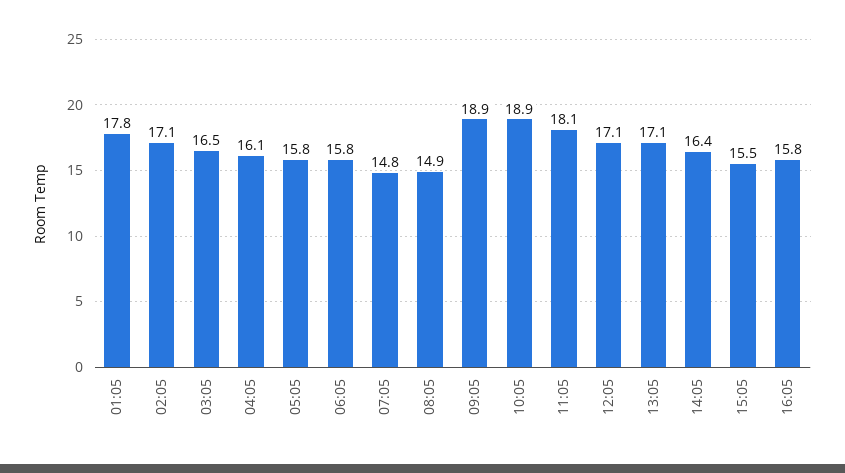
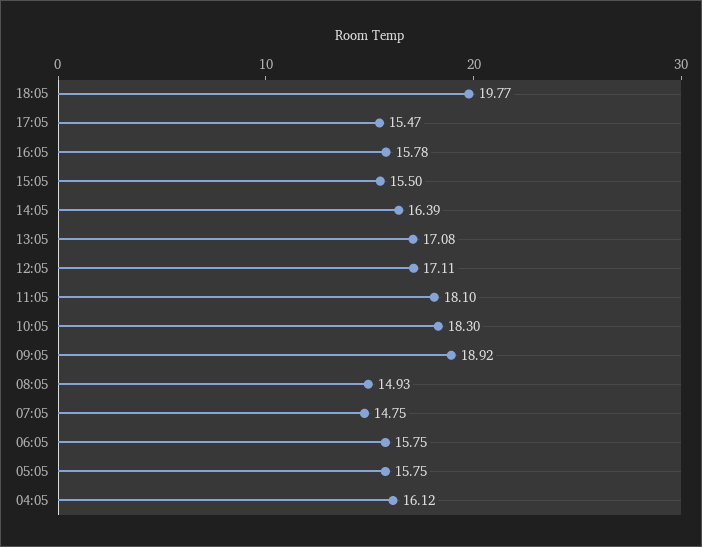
01:05: 17.8 -> none
02:05: 17.1 -> none
03:05: 16.5 -> none
10:05: 18.9 -> 18.3
18:05: none -> 19.77
17:05: none -> 15.47

